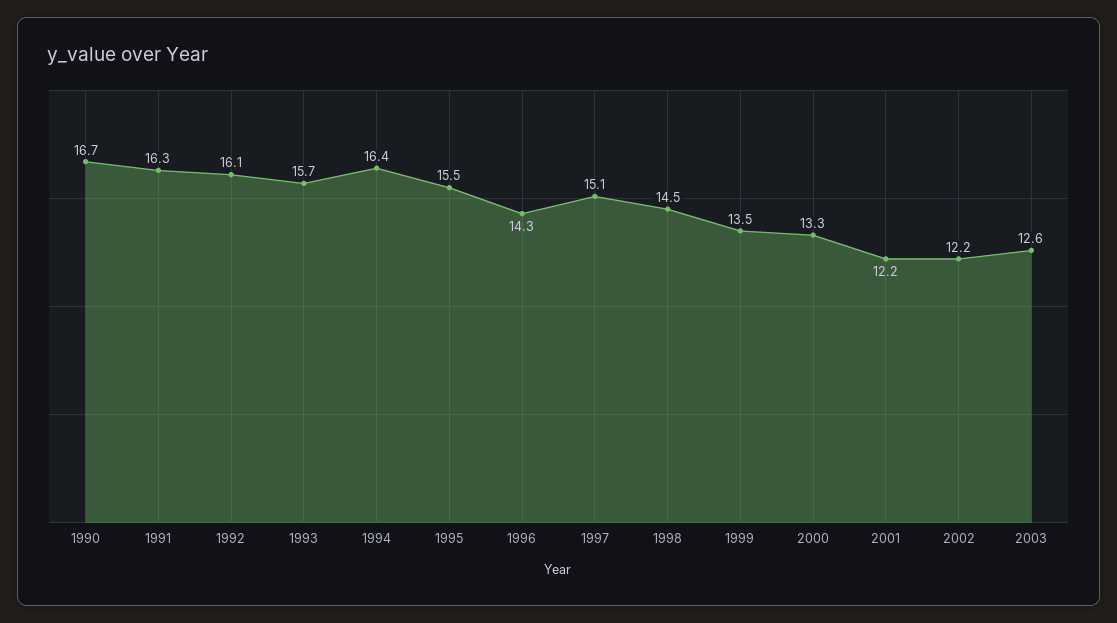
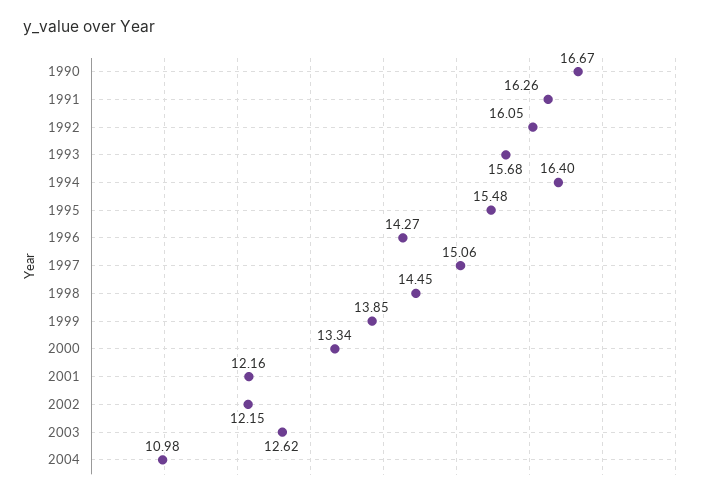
1999: 13.5 -> 13.85
2004: none -> 10.98

